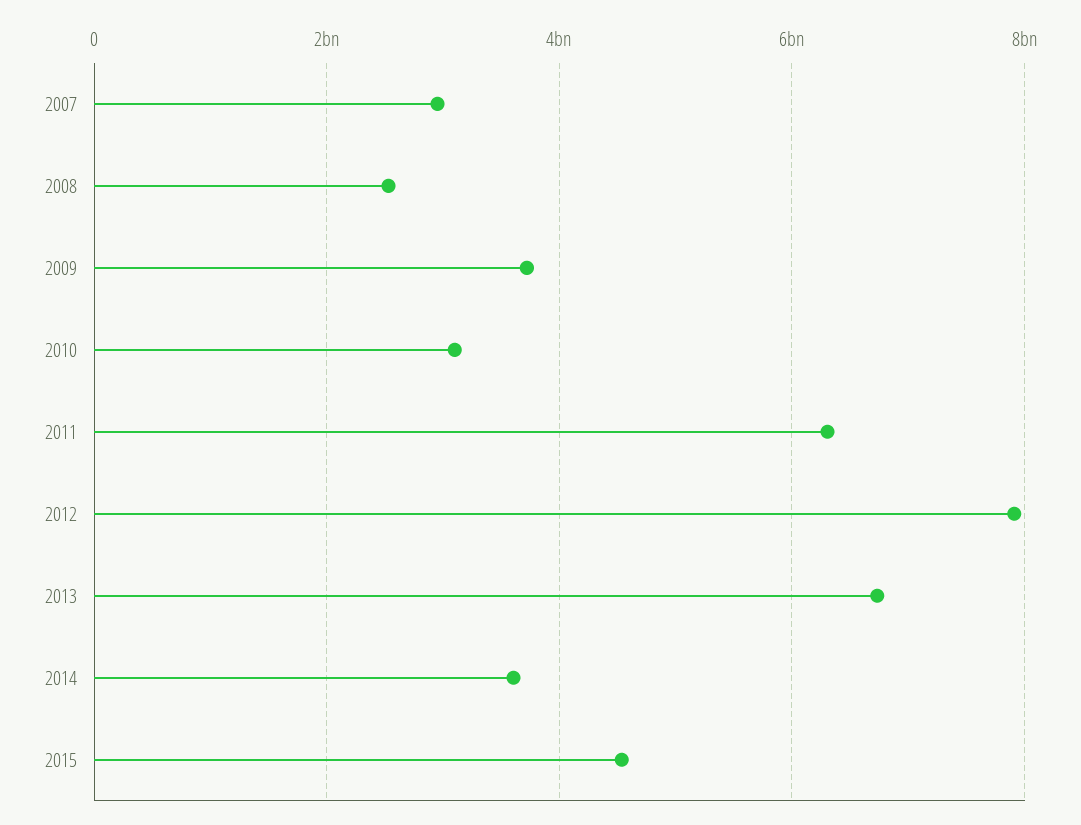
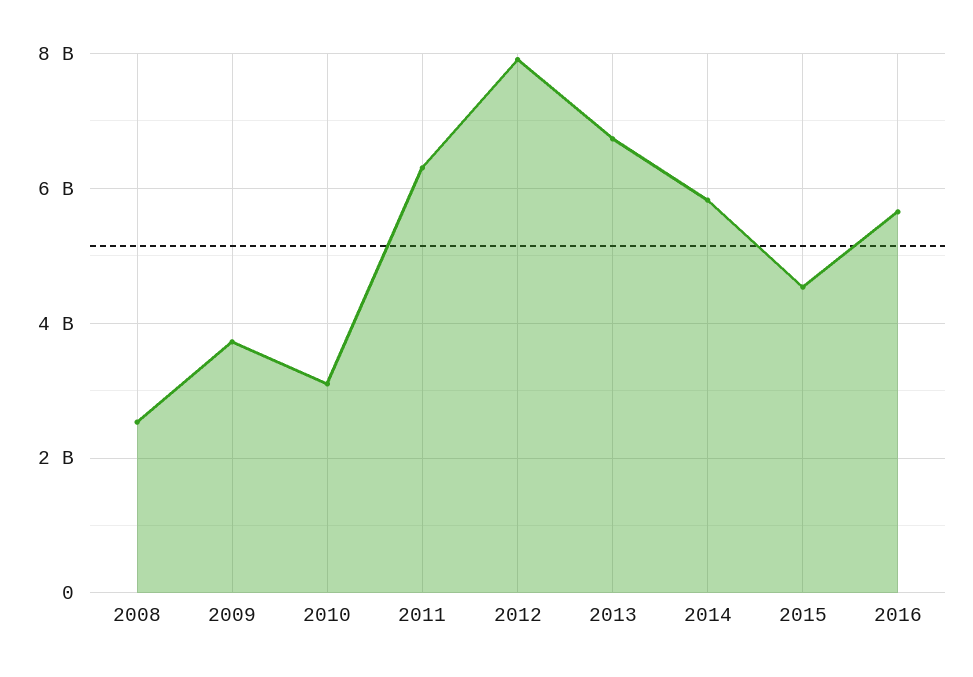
2007: 3000000000 -> none
2014: 3600000000 -> 5800000000
2016: none -> 5600000000

